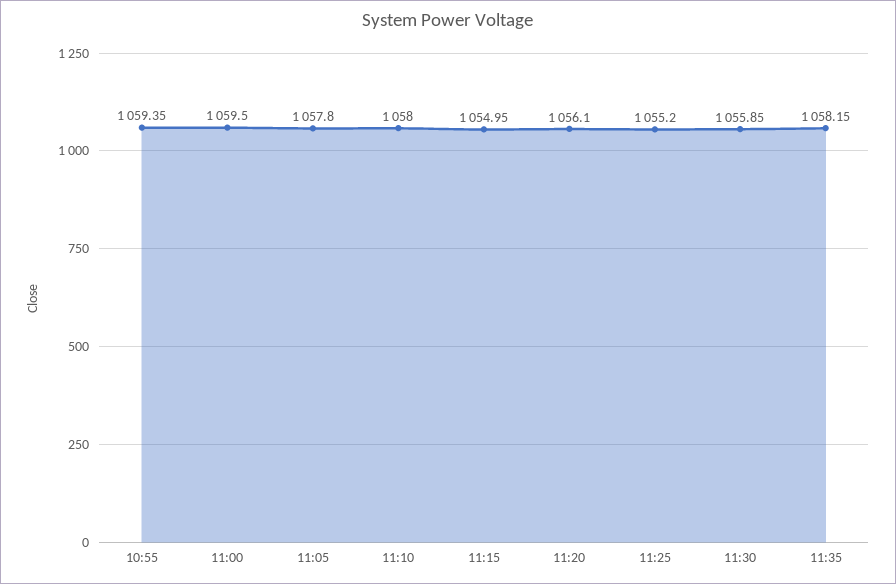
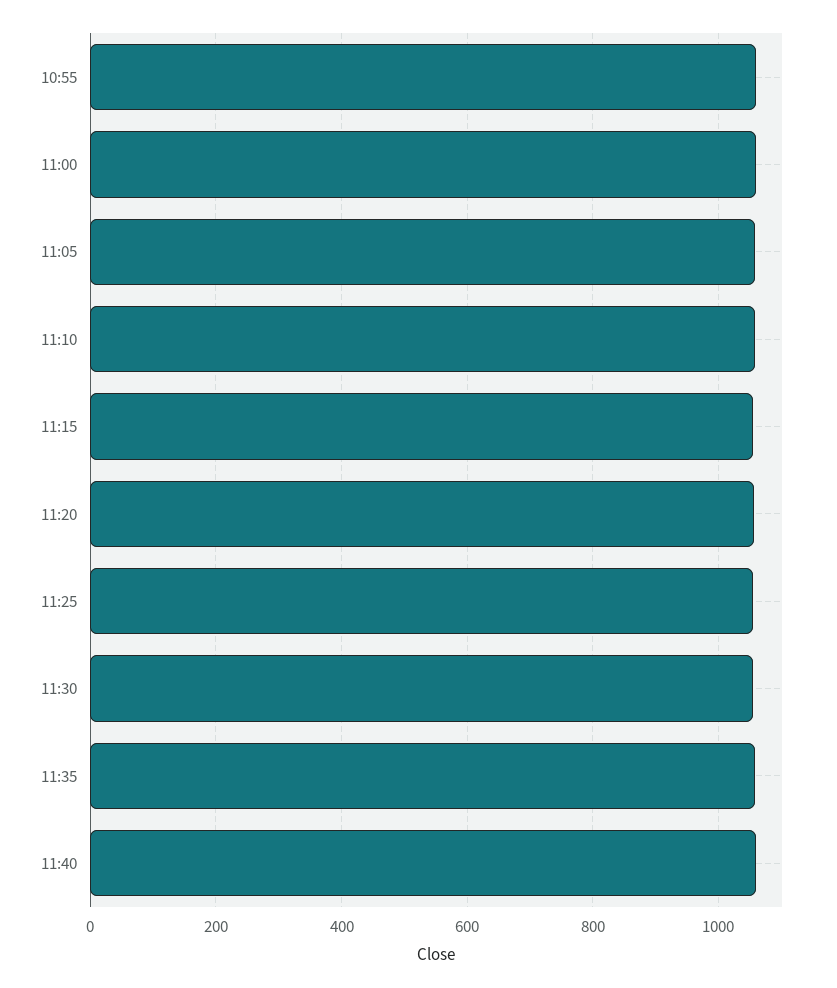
11:40: none -> 1060

